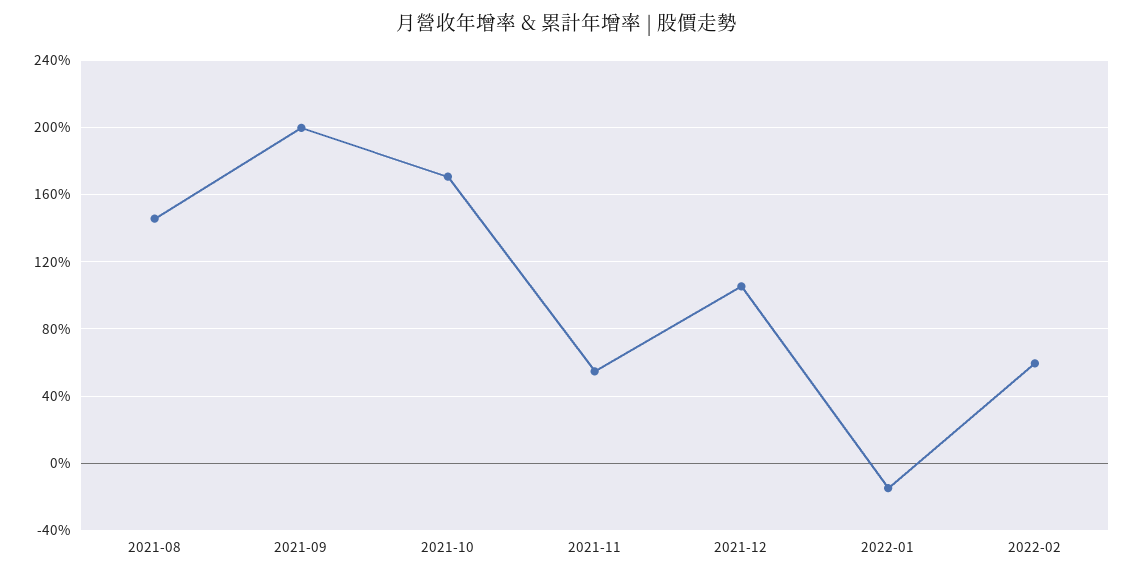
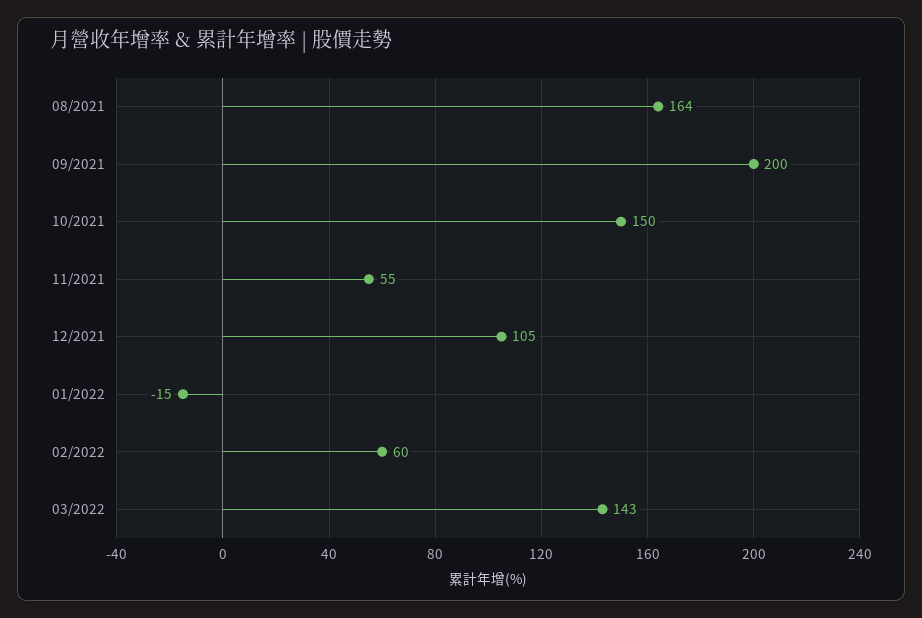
2021-08: 145 -> 164
2021-10: 170 -> 150
03/2022: none -> 143

